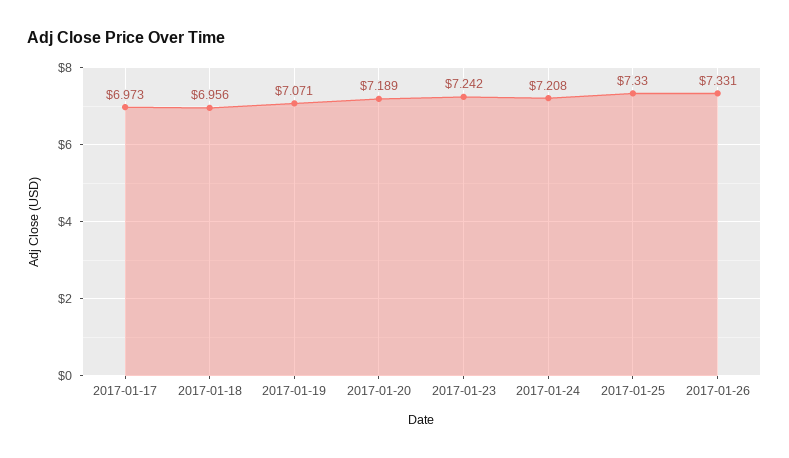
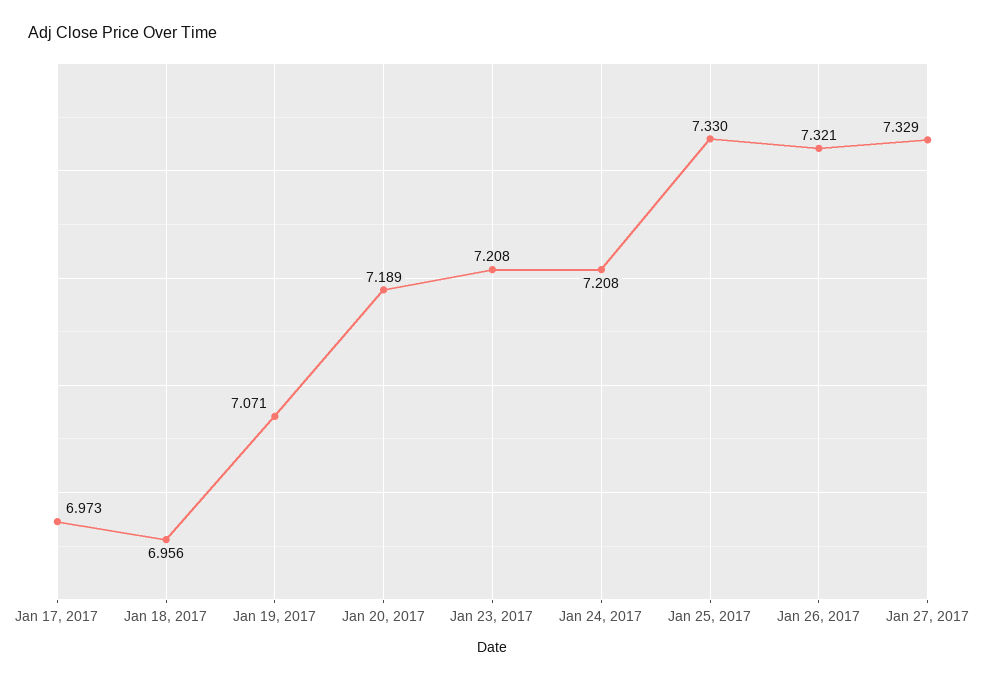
2017-01-23: 7.242 -> 7.208
2017-01-26: 7.331 -> 7.321
Jan 27, 2017: none -> 7.329

